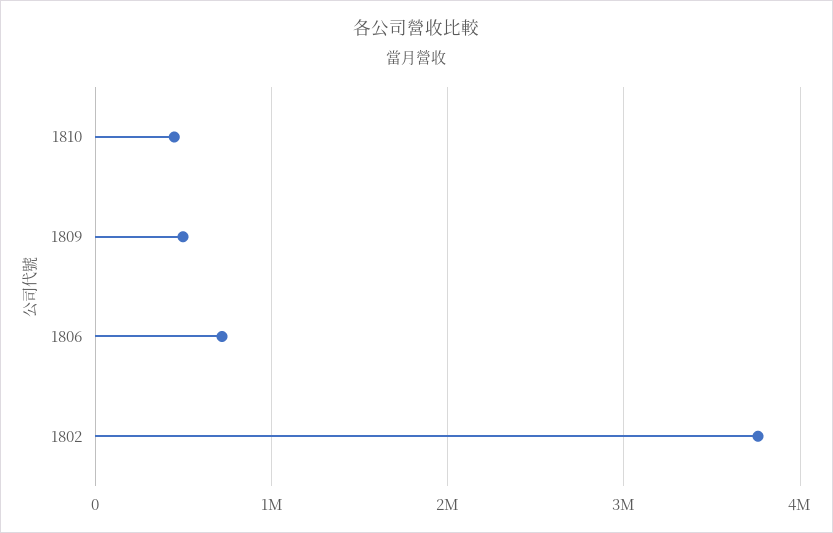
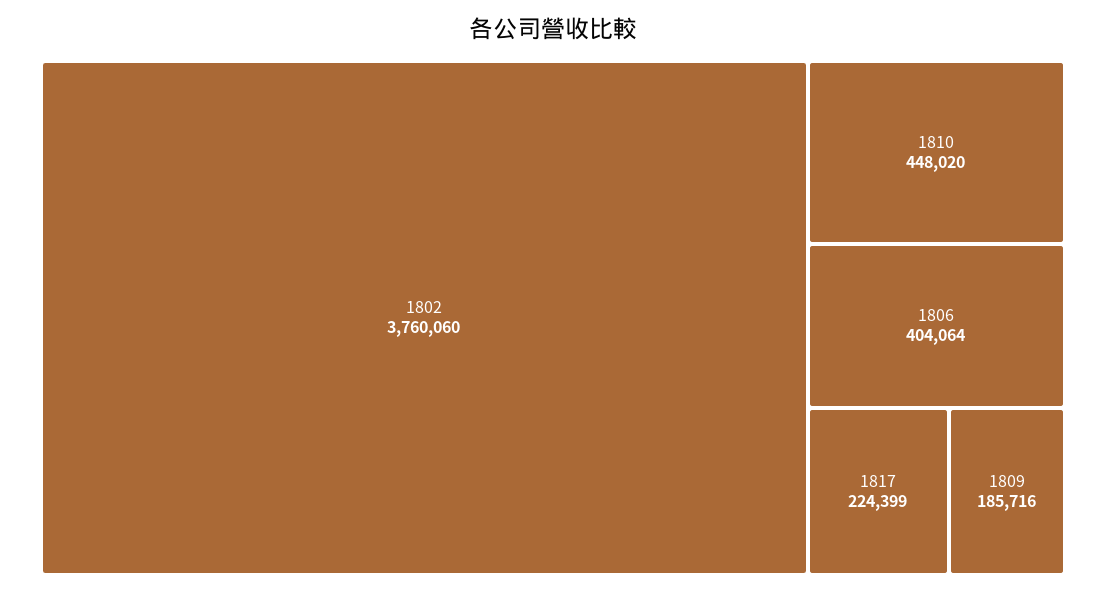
1809: 500000 -> 185716
1806: 700000 -> 404064
1817: none -> 224399

